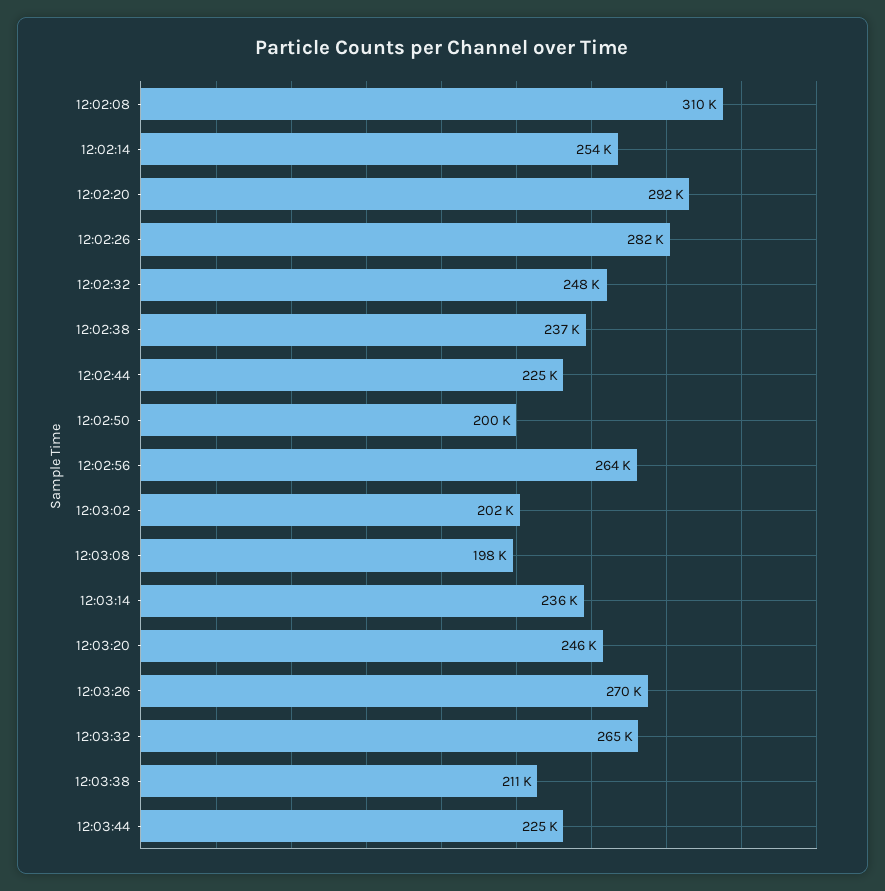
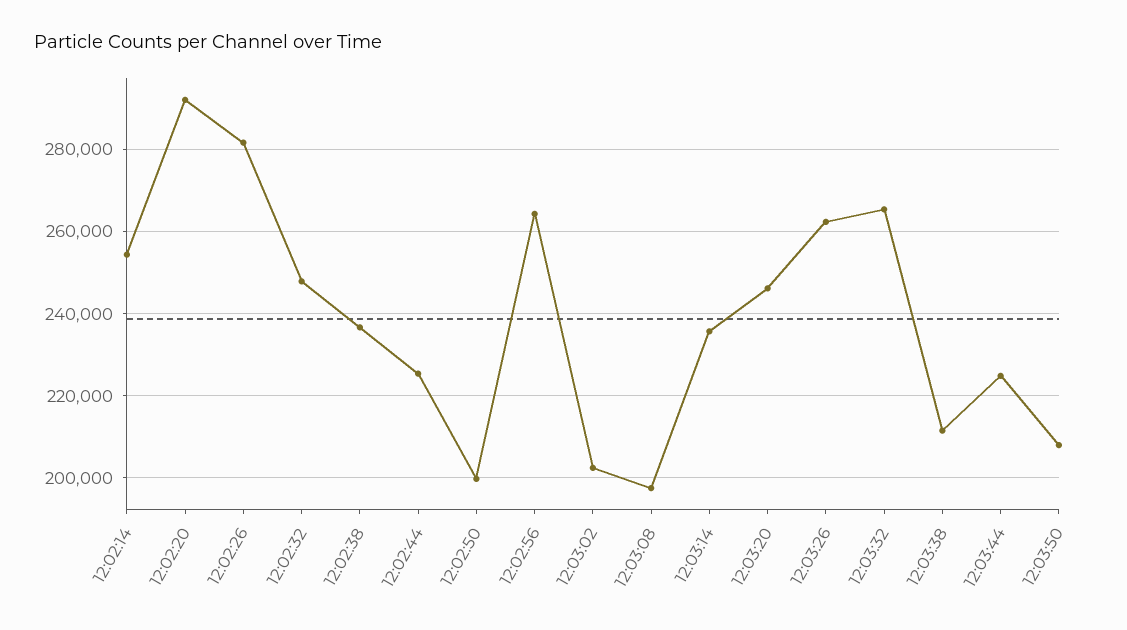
12:02:08: 310000 -> none
12:03:26: 270000 -> 262000
12:03:50: none -> 208000

